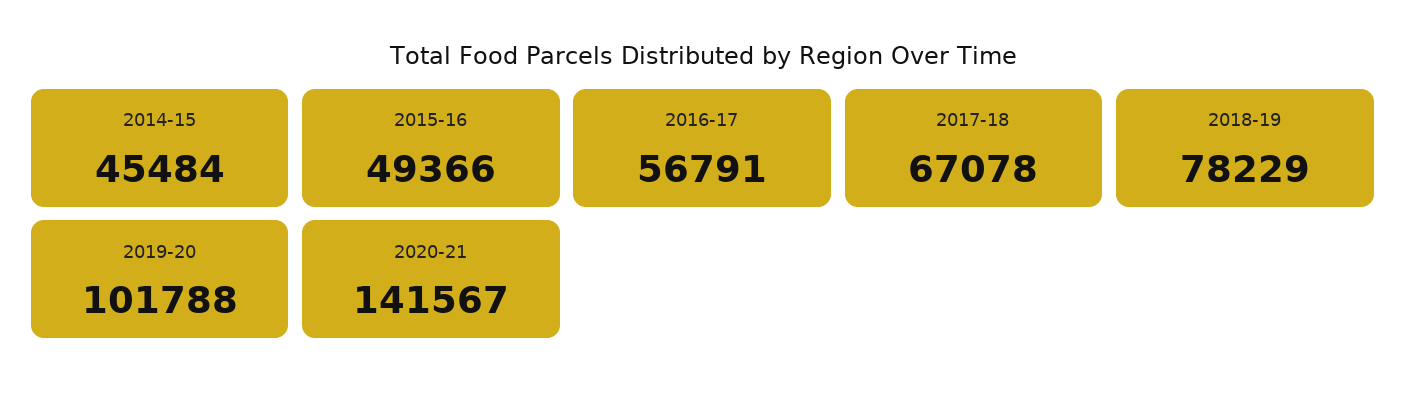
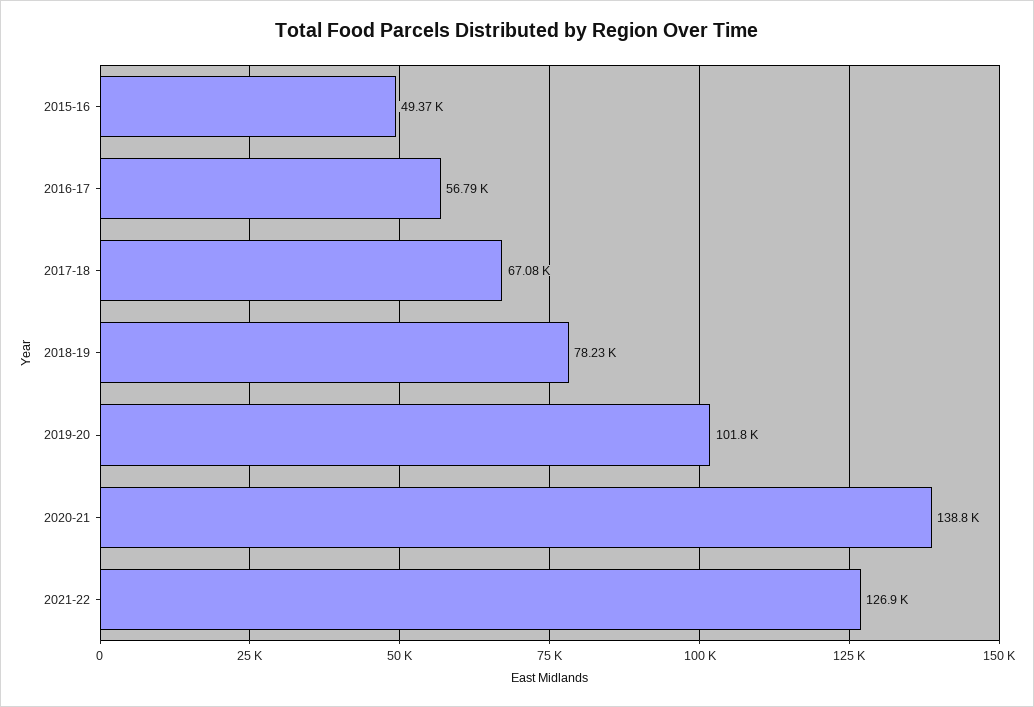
2014-15: 45484 -> none
2020-21: 141567 -> 138800
2021-22: none -> 126900

